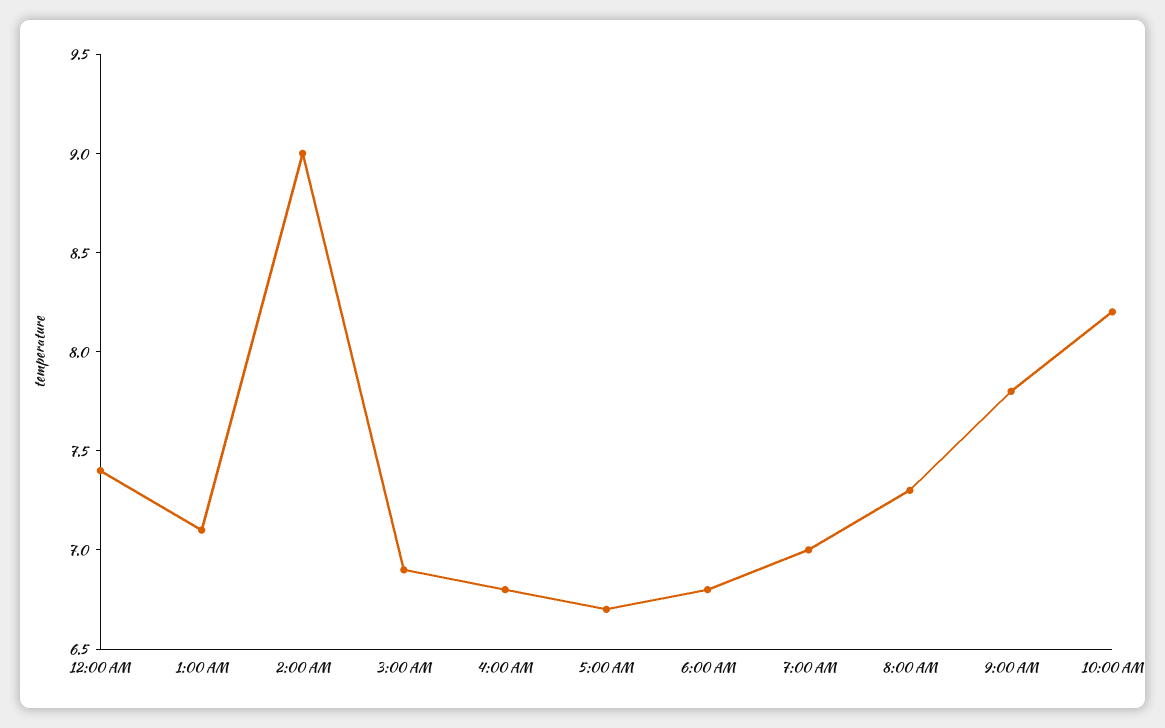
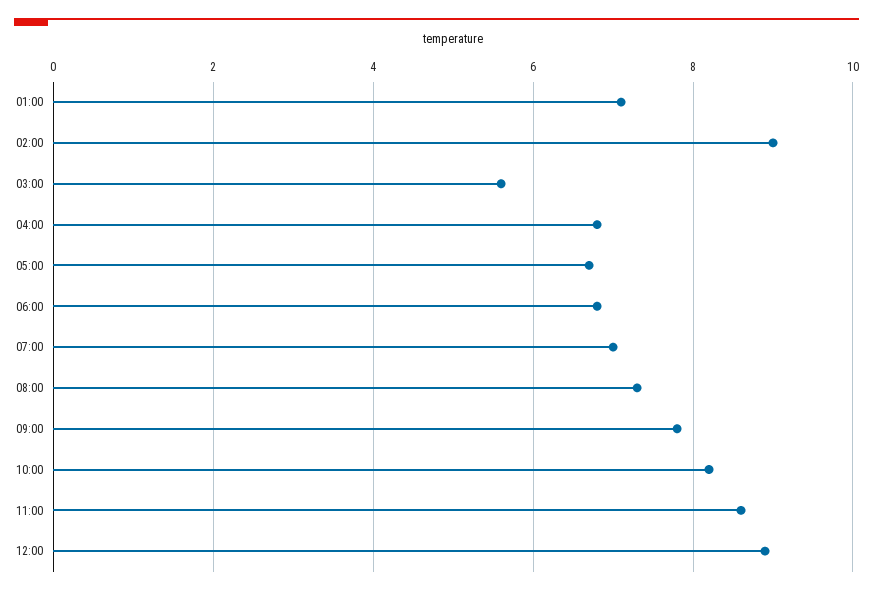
12:00 AM: 7.4 -> none
3:00 AM: 6.9 -> 5.5
11:00: none -> 8.5
12:00: none -> 9

